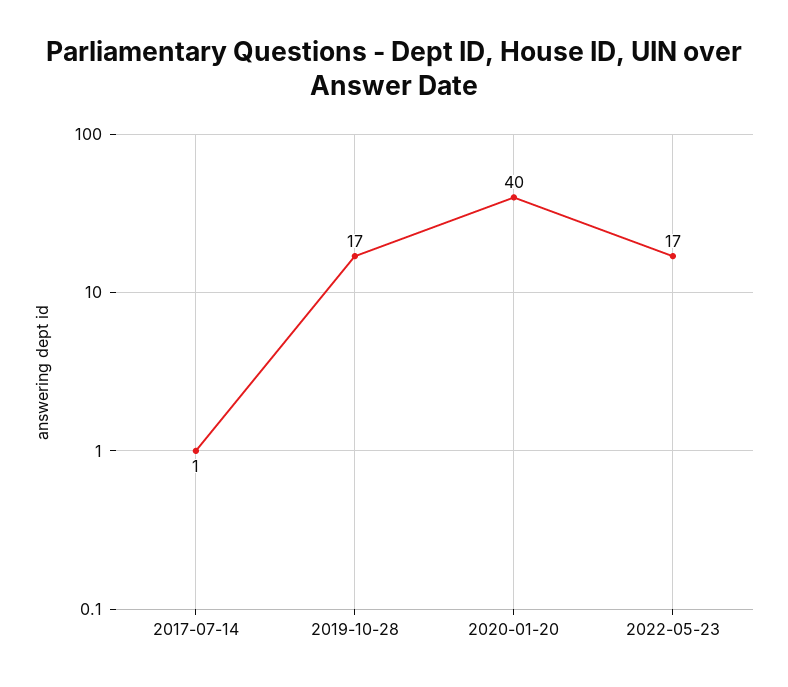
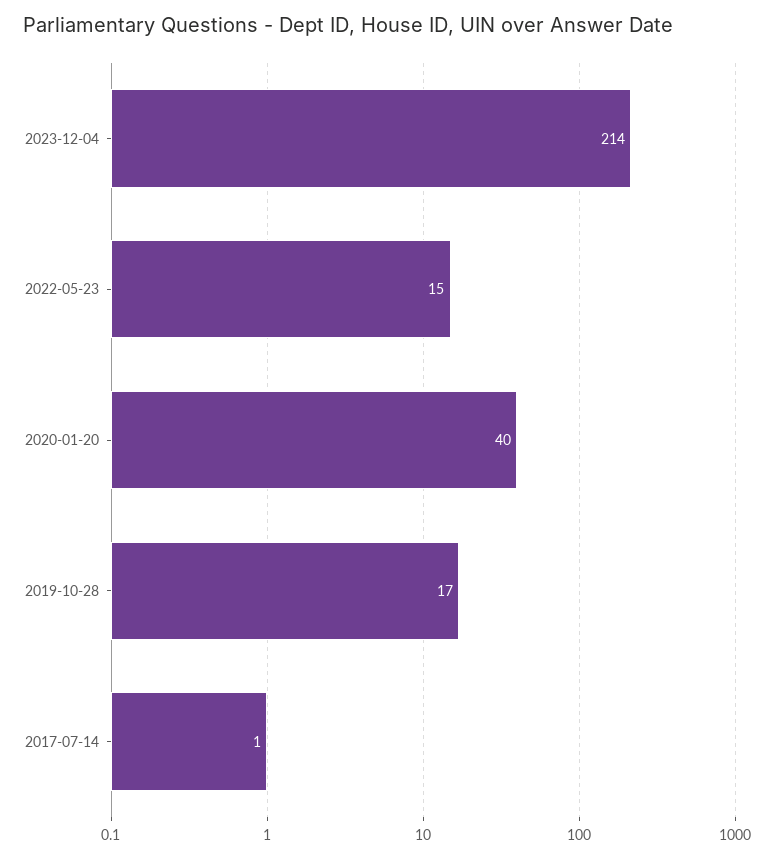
2022-05-23: 17 -> 15
2023-12-04: none -> 214

